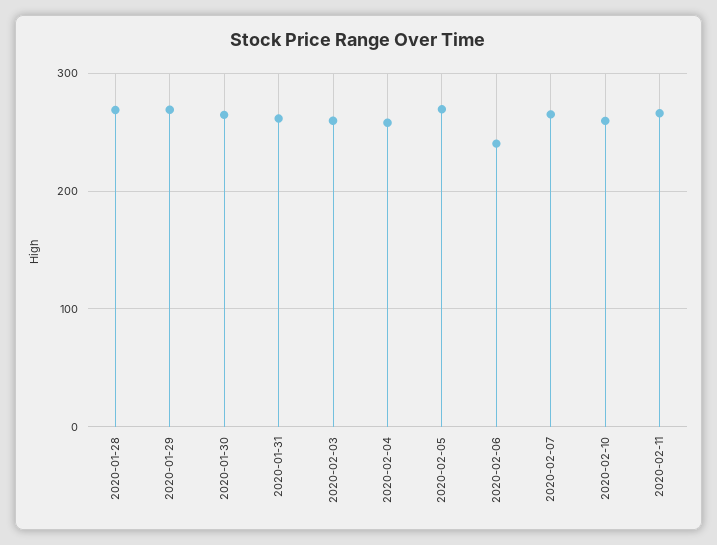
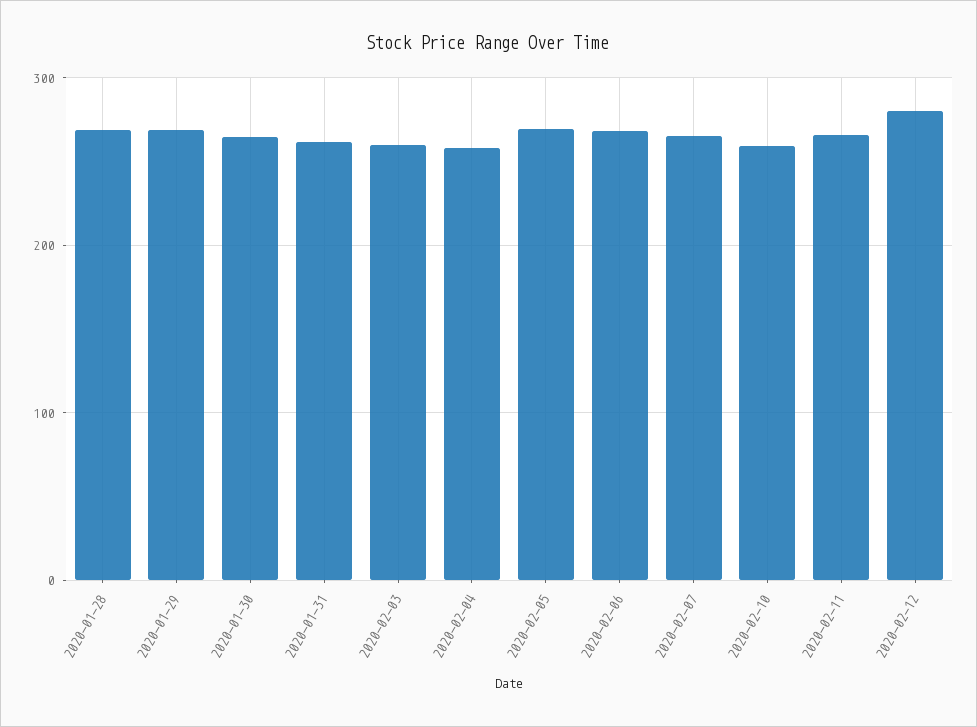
2020-02-06: 240 -> 270
2020-02-12: none -> 280

